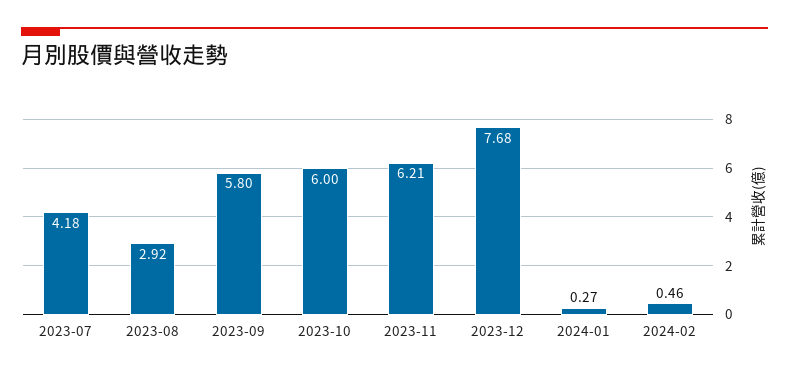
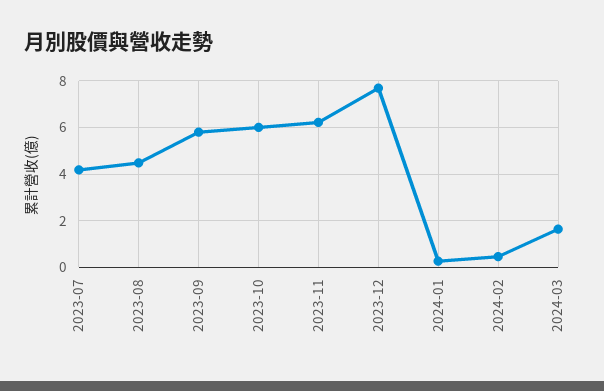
2023-08: 2.92 -> 4.5
2024-03: none -> 1.5

